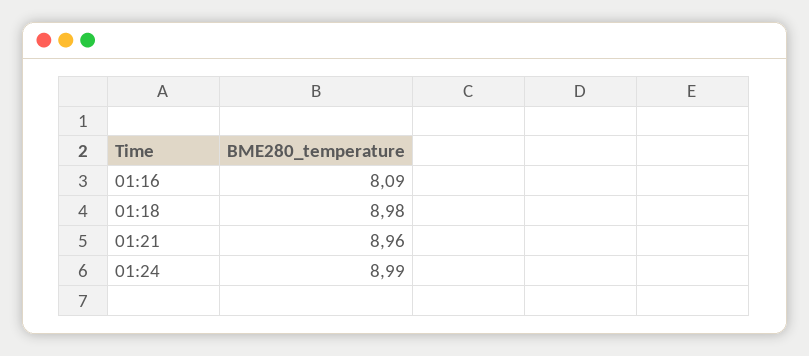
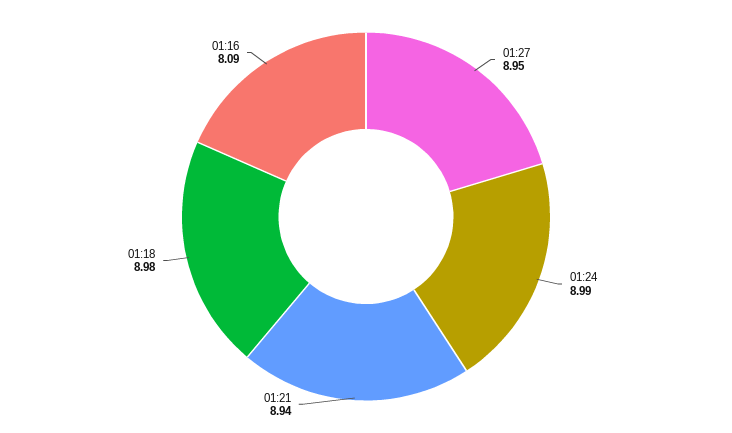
01:21: 8.96 -> 8.94
01:27: none -> 8.95

